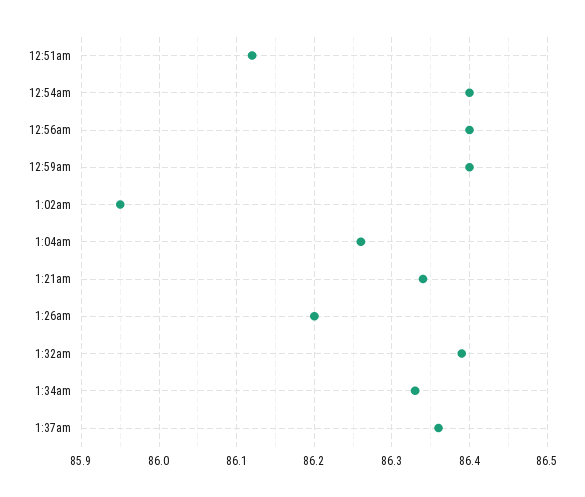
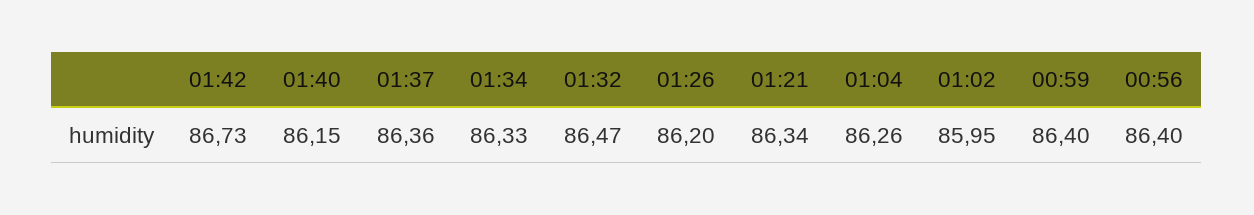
12:51am: 86.12 -> none
12:54am: 86.4 -> none
1:32am: 86.39 -> 86.47
01:42: none -> 86.73
01:40: none -> 86.15

